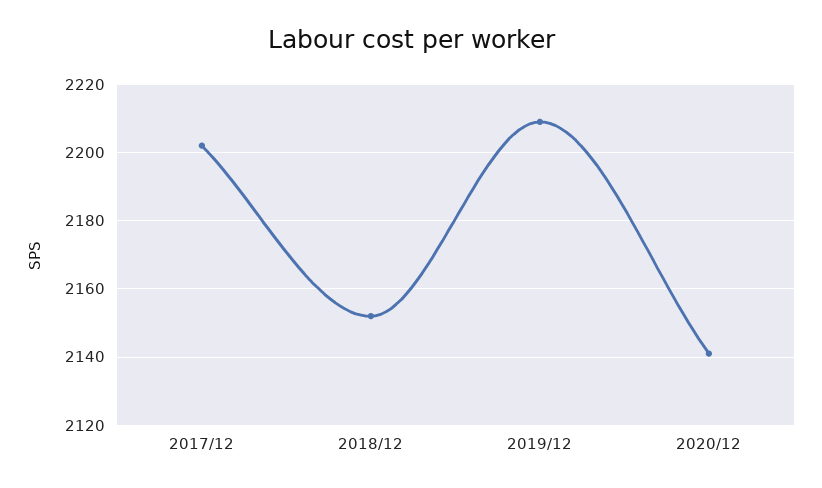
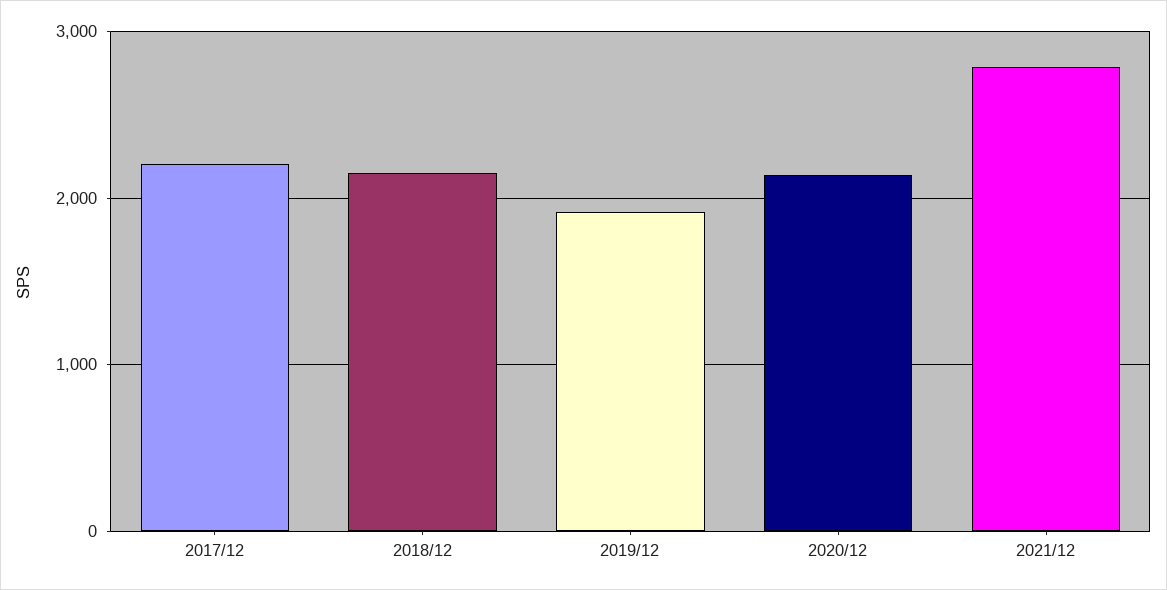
2019/12: 2210 -> 1900
2021/12: none -> 2800

